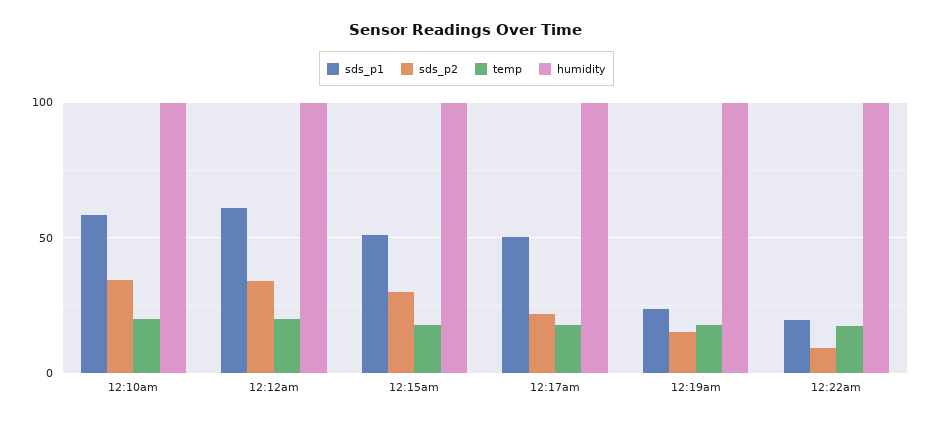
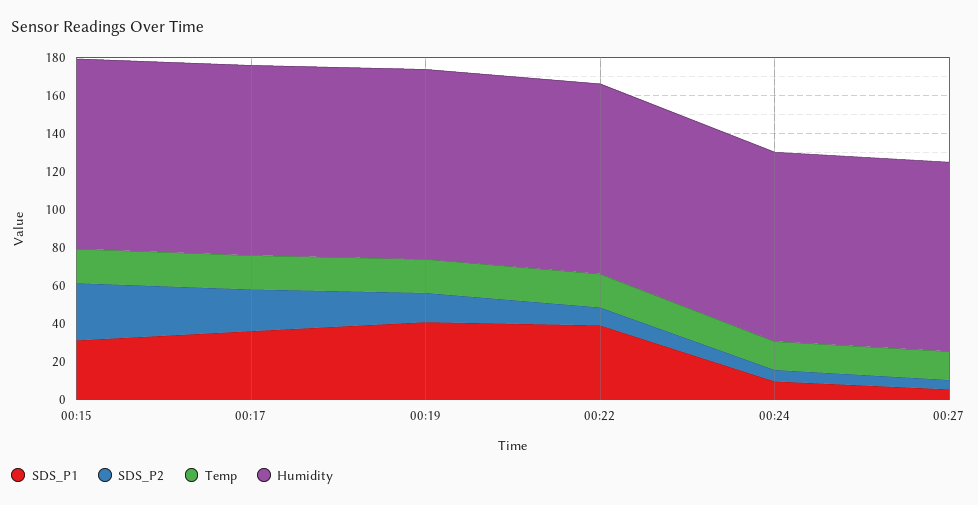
sds_p1, 12:10am: 60 -> none
sds_p2, 12:10am: 35 -> none
temp, 12:10am: 20 -> none
humidity, 12:10am: 100 -> none
sds_p1, 12:12am: 60 -> none
sds_p2, 12:12am: 35 -> none
temp, 12:12am: 20 -> none
humidity, 12:12am: 100 -> none
sds_p1, 12:15am: 50 -> 30
sds_p1, 12:17am: 50 -> 35
sds_p1, 12:19am: 25 -> 40
sds_p1, 12:22am: 20 -> 40
sds_p1, 00:24: none -> 10
sds_p2, 00:24: none -> 5
temp, 00:24: none -> 15
humidity, 00:24: none -> 100
sds_p1, 00:27: none -> 5
sds_p2, 00:27: none -> 5
temp, 00:27: none -> 15
humidity, 00:27: none -> 100

